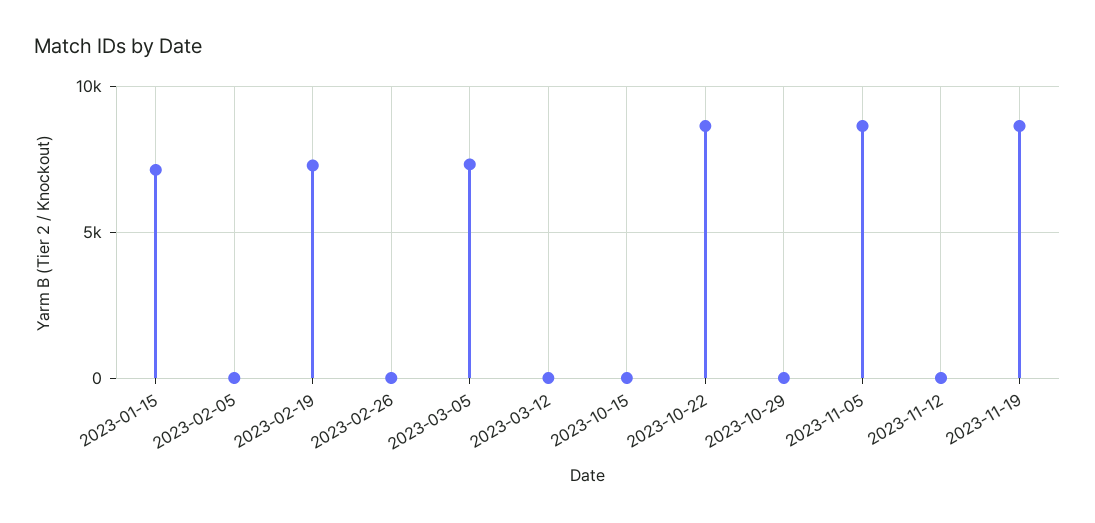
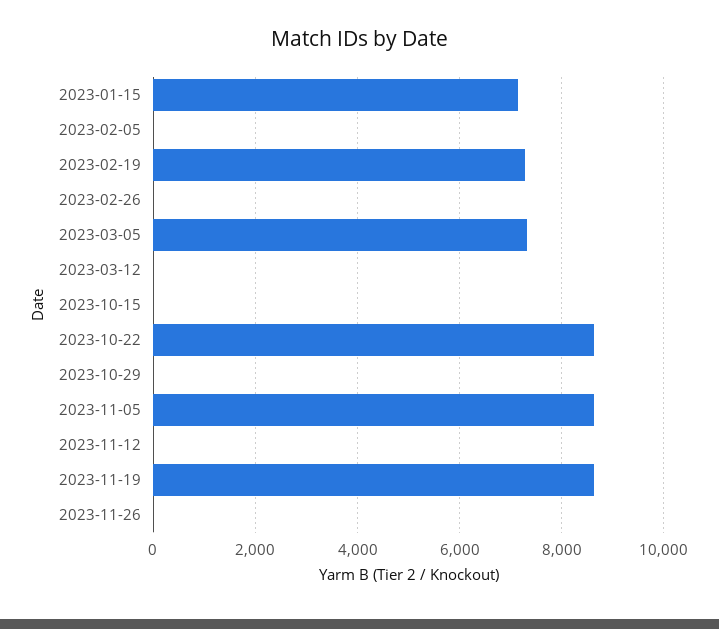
2023-11-26: none -> 0

